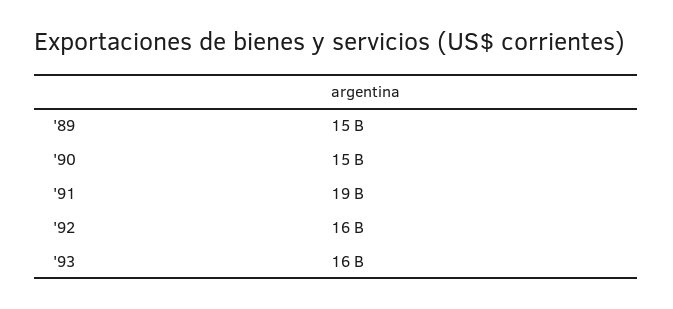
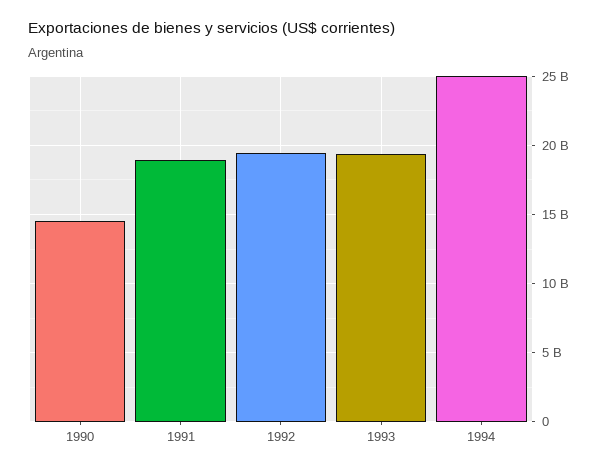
'89: 15000000000 -> none
'92: 16000000000 -> 19500000000
'93: 16000000000 -> 19500000000
1994: none -> 25000000000

